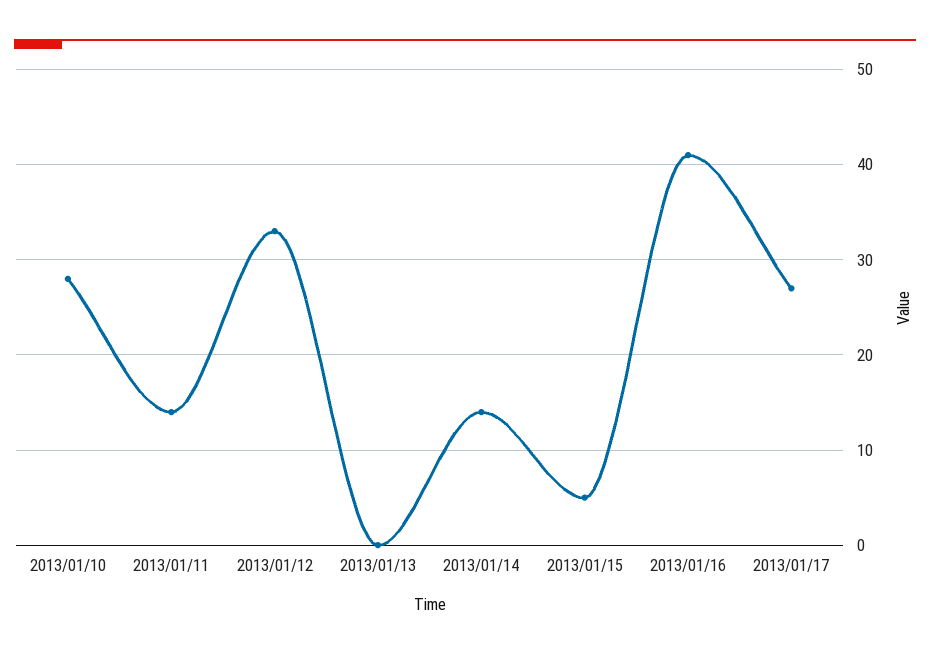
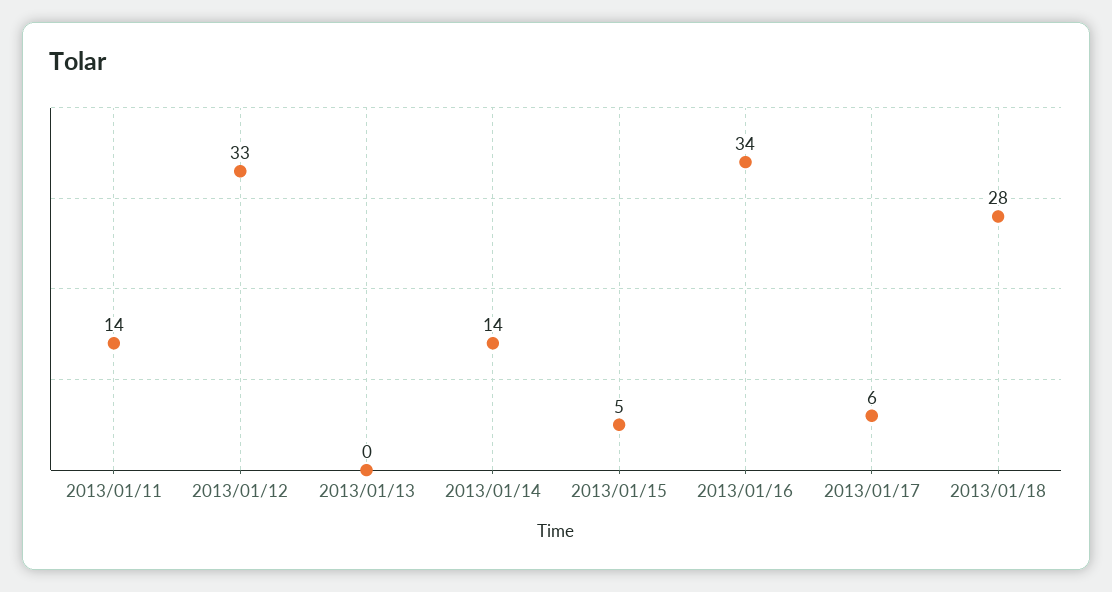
2013/01/10: 28 -> none
2013/01/16: 41 -> 34
2013/01/17: 27 -> 6
2013/01/18: none -> 28

